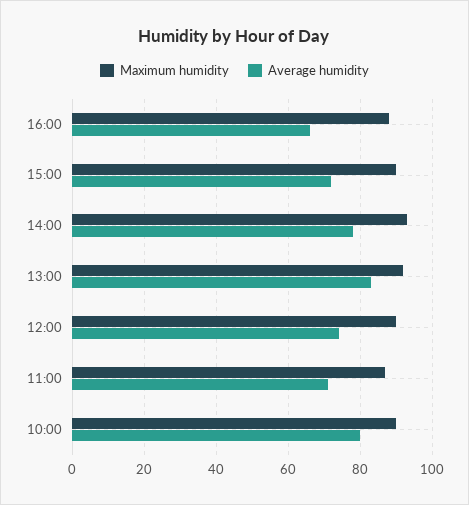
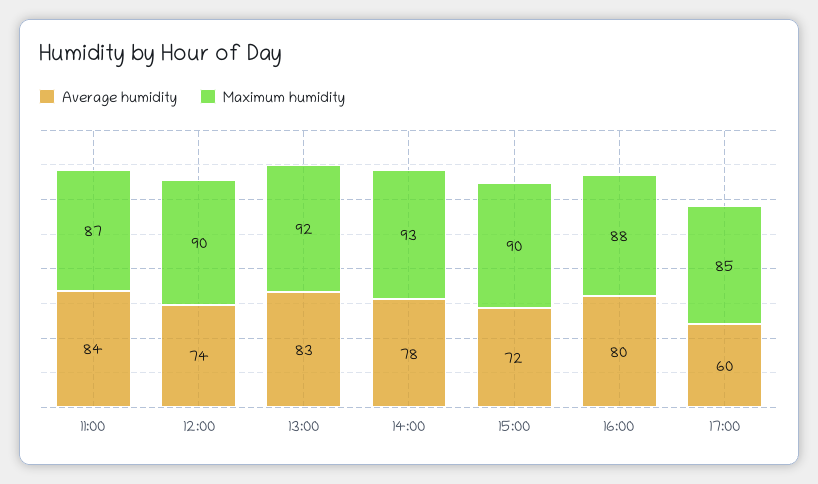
Average humidity, 16:00: 65 -> 80
Average humidity, 11:00: 70 -> 84
Maximum humidity, 10:00: 90 -> none
Average humidity, 10:00: 80 -> none
Average humidity, 17:00: none -> 60
Maximum humidity, 17:00: none -> 85

